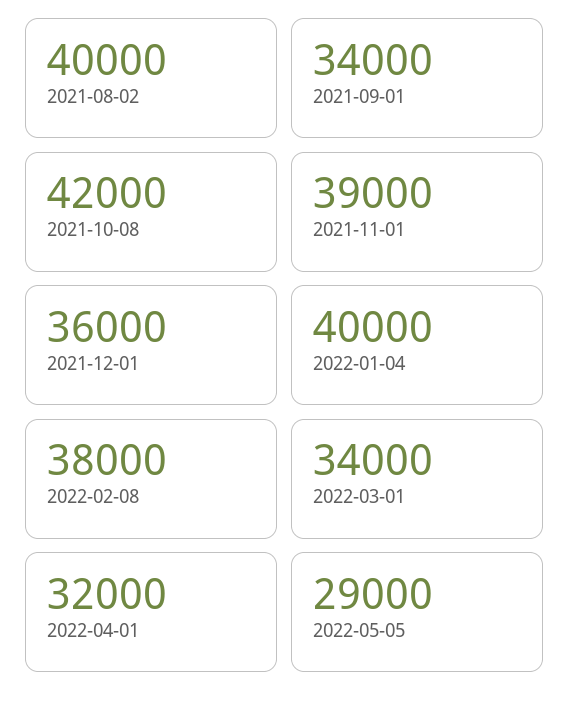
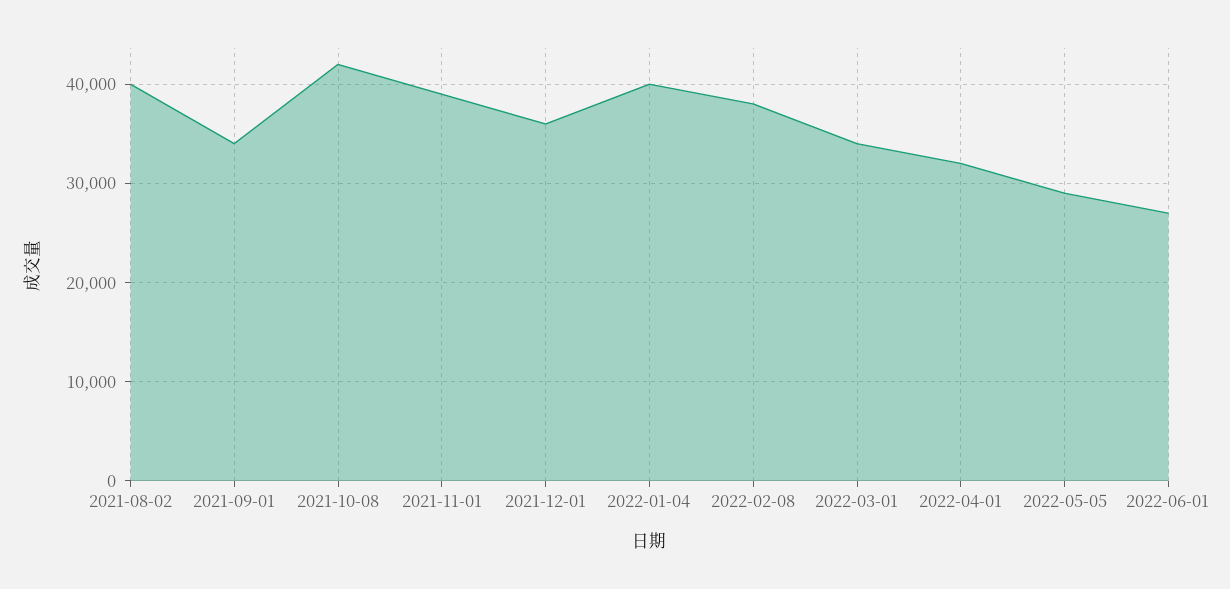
2022-06-01: none -> 27000

